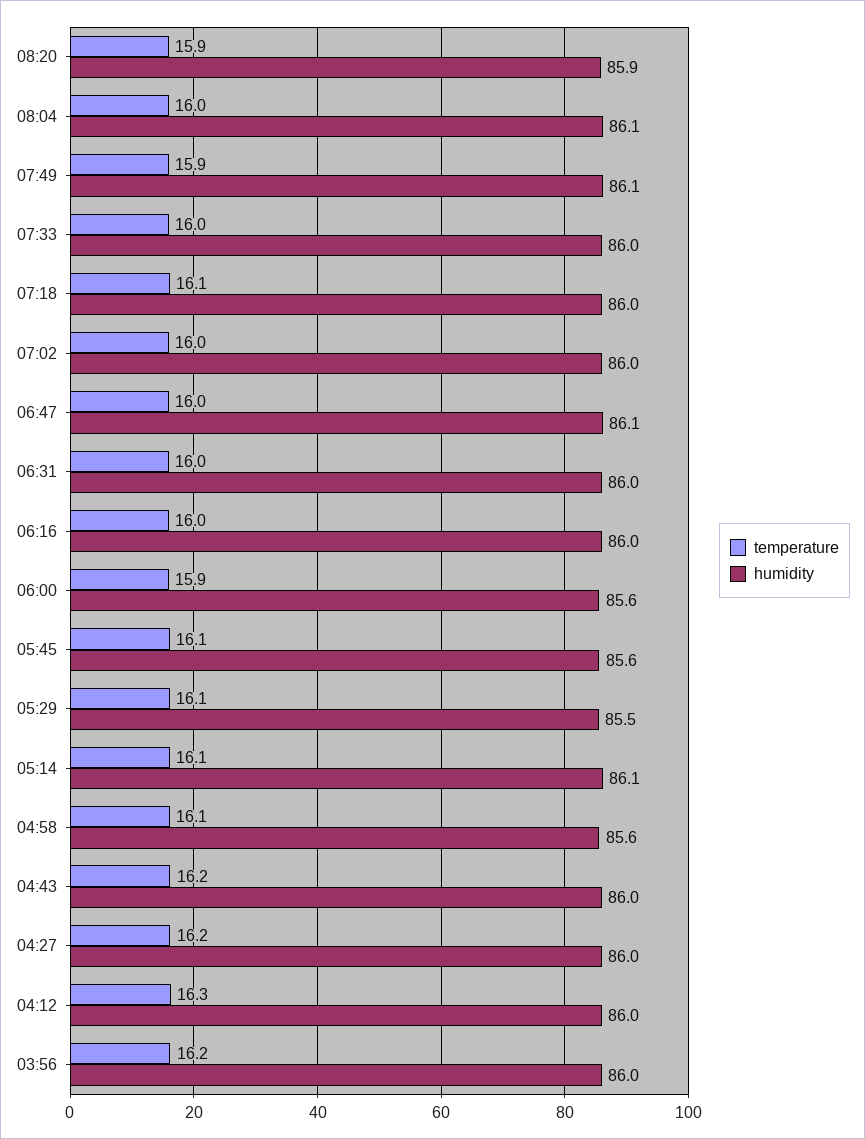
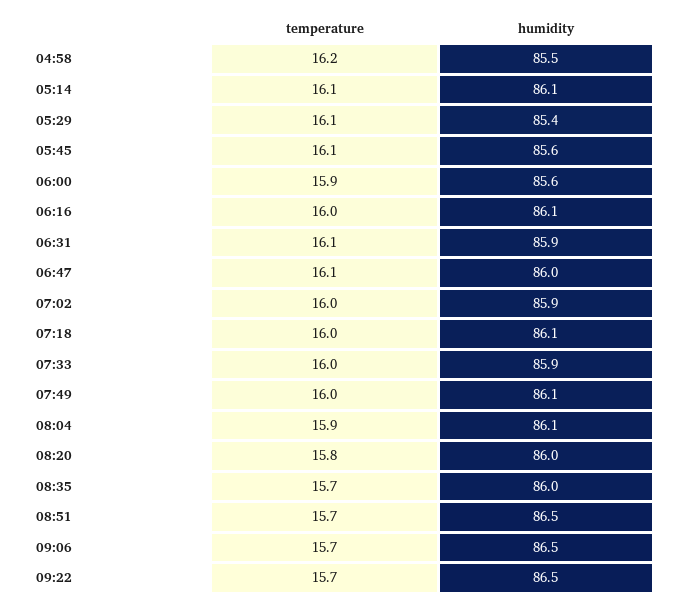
temperature, 08:20: 15.9 -> 15.8
humidity, 08:20: 85.9 -> 86
temperature, 08:04: 16 -> 15.9
temperature, 07:49: 15.9 -> 16
humidity, 07:33: 86 -> 85.9
temperature, 07:18: 16.1 -> 16
humidity, 07:18: 86 -> 86.1
humidity, 07:02: 86 -> 85.9
temperature, 06:47: 16 -> 16.1
humidity, 06:47: 86.1 -> 86
temperature, 06:31: 16 -> 16.1
humidity, 06:31: 86 -> 85.9
humidity, 06:16: 86 -> 86.1
humidity, 05:29: 85.5 -> 85.4
temperature, 04:58: 16.1 -> 16.2
humidity, 04:58: 85.6 -> 85.5
temperature, 04:43: 16.2 -> none
humidity, 04:43: 86 -> none
temperature, 04:27: 16.2 -> none
humidity, 04:27: 86 -> none
temperature, 04:12: 16.3 -> none
humidity, 04:12: 86 -> none
temperature, 03:56: 16.2 -> none
humidity, 03:56: 86 -> none
temperature, 08:35: none -> 15.7
humidity, 08:35: none -> 86
temperature, 08:51: none -> 15.7
humidity, 08:51: none -> 86.5
temperature, 09:06: none -> 15.7
humidity, 09:06: none -> 86.5
temperature, 09:22: none -> 15.7
humidity, 09:22: none -> 86.5

